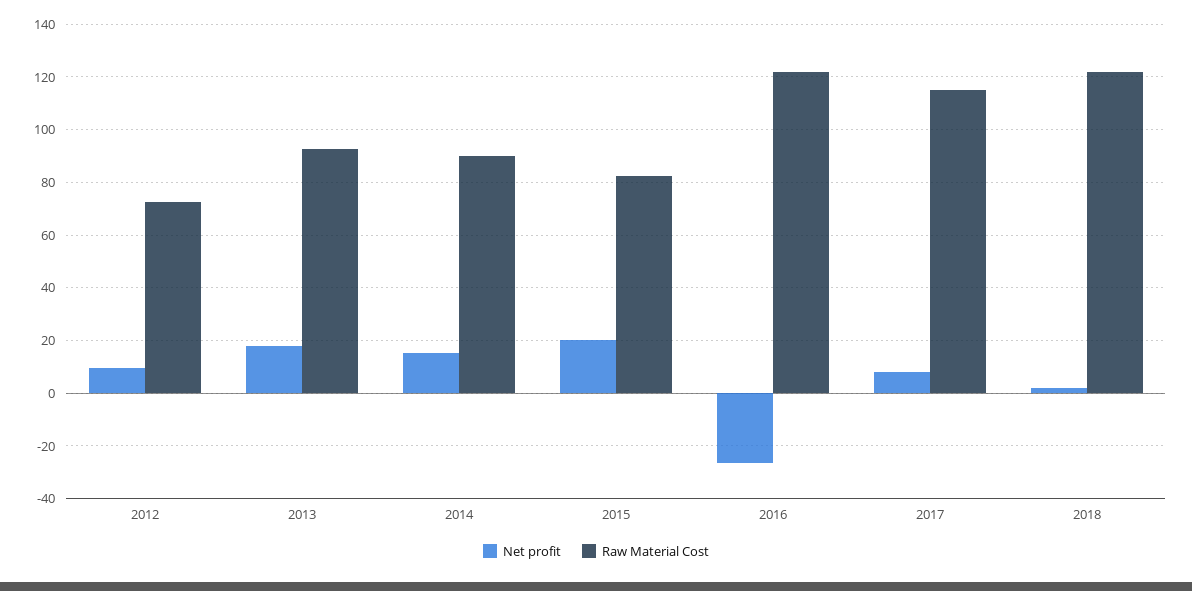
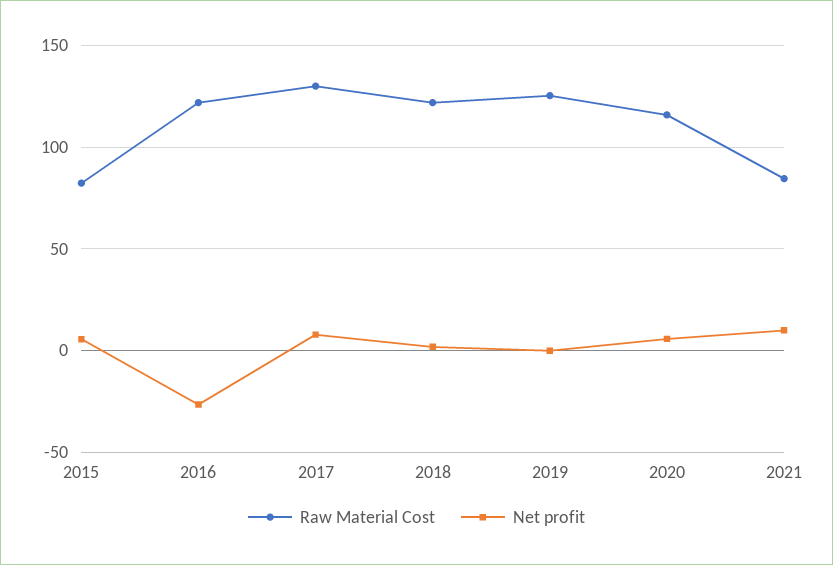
Net profit, 2012: 10 -> none
Raw Material Cost, 2012: 72.5 -> none
Net profit, 2013: 17.5 -> none
Raw Material Cost, 2013: 92.5 -> none
Net profit, 2014: 15 -> none
Raw Material Cost, 2014: 90 -> none
Net profit, 2015: 20 -> 5
Raw Material Cost, 2017: 115 -> 130
Raw Material Cost, 2019: none -> 125
Net profit, 2019: none -> 0
Raw Material Cost, 2020: none -> 115
Net profit, 2020: none -> 5
Raw Material Cost, 2021: none -> 85
Net profit, 2021: none -> 10

